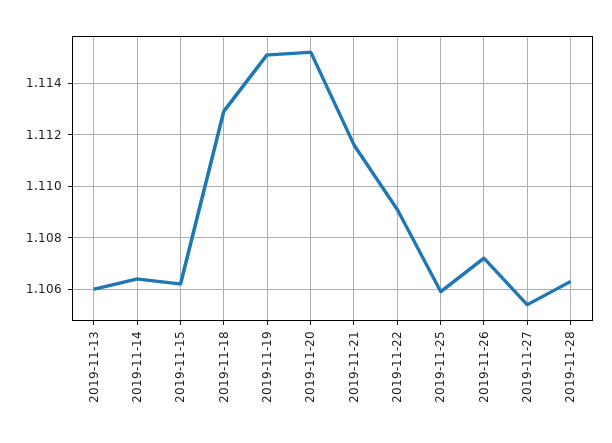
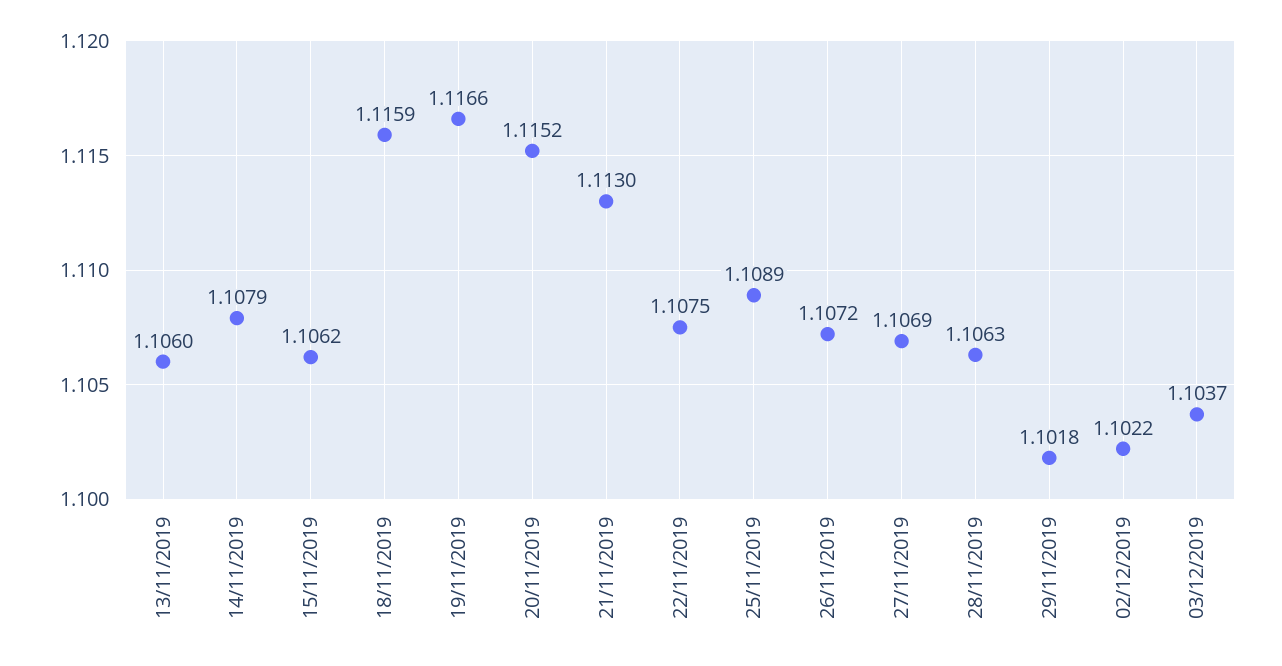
2019-11-14: 1.1065 -> 1.1079
2019-11-18: 1.113 -> 1.1159
2019-11-19: 1.115 -> 1.1166
2019-11-21: 1.1115 -> 1.113
2019-11-22: 1.109 -> 1.1075
2019-11-25: 1.106 -> 1.1089
2019-11-27: 1.1055 -> 1.1069
29/11/2019: none -> 1.1018
02/12/2019: none -> 1.1022
03/12/2019: none -> 1.1037

